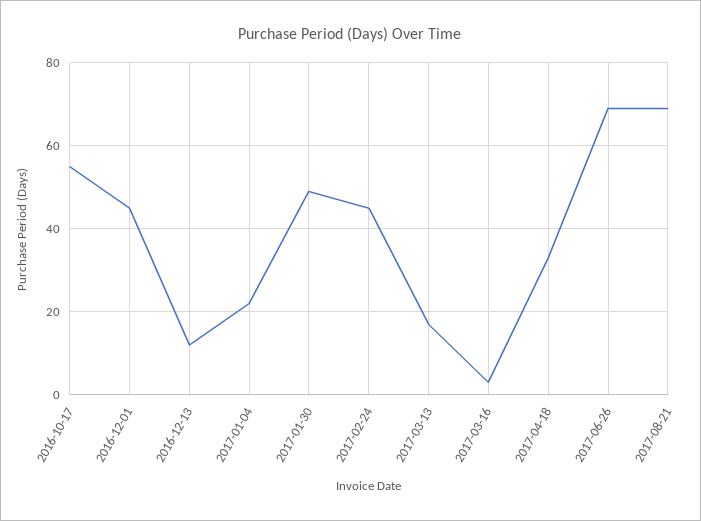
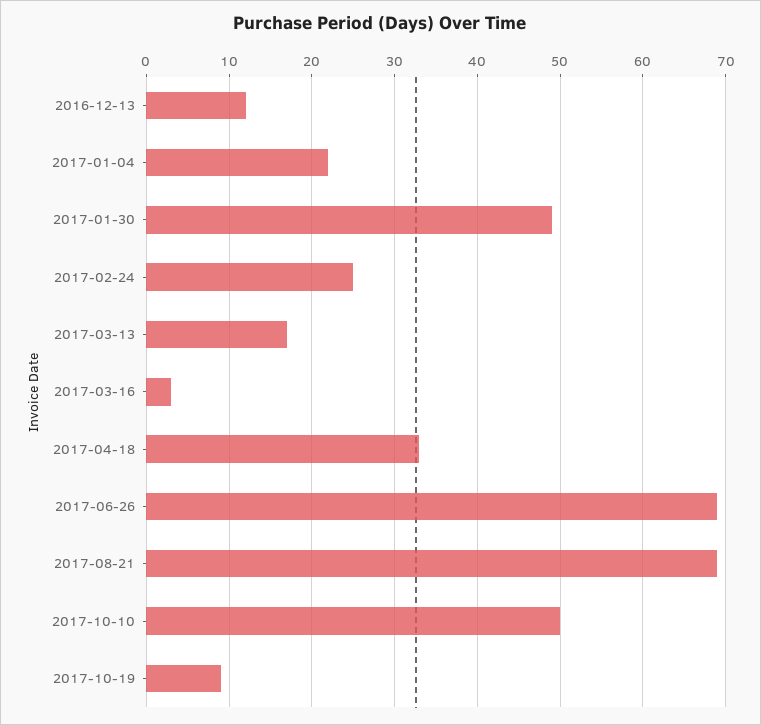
2016-10-17: 55 -> none
2016-12-01: 45 -> none
2017-02-24: 45 -> 25
2017-10-10: none -> 50
2017-10-19: none -> 9

